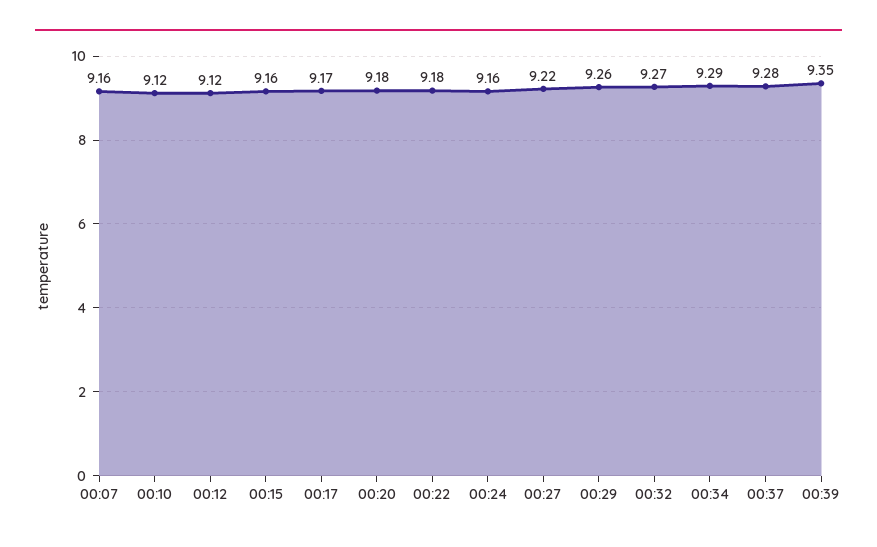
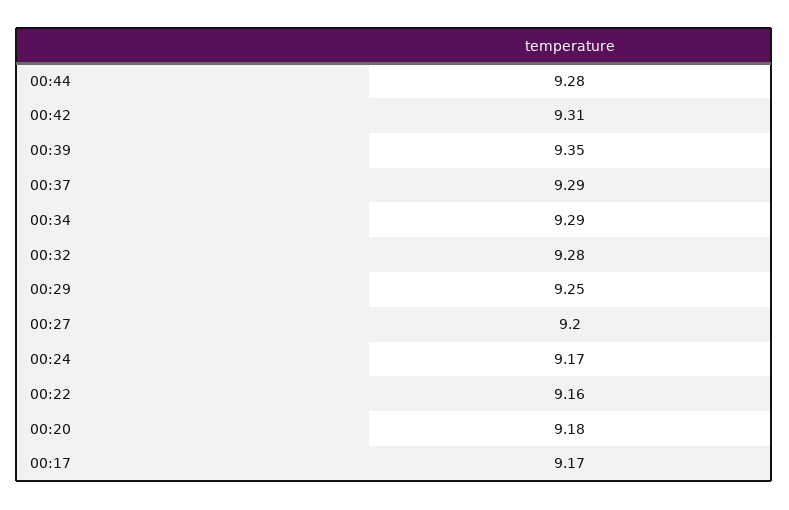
00:07: 9.16 -> none
00:10: 9.12 -> none
00:12: 9.12 -> none
00:15: 9.16 -> none
00:22: 9.18 -> 9.16
00:24: 9.16 -> 9.17
00:27: 9.22 -> 9.2
00:29: 9.26 -> 9.25
00:32: 9.27 -> 9.28
00:37: 9.28 -> 9.29
00:44: none -> 9.28
00:42: none -> 9.31

